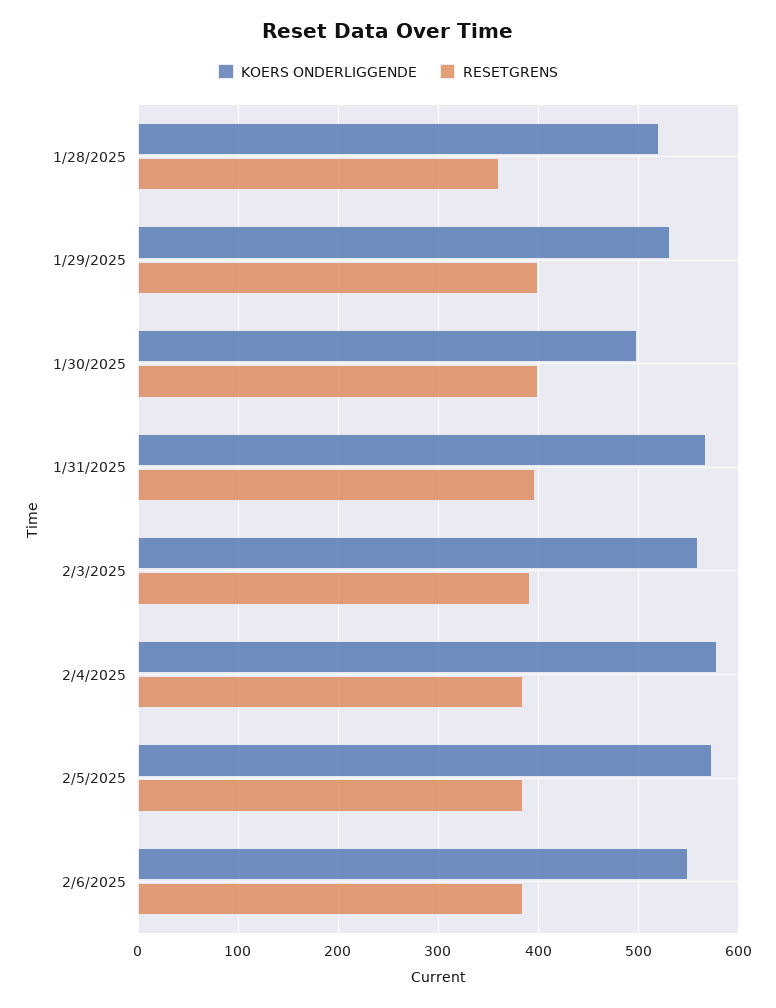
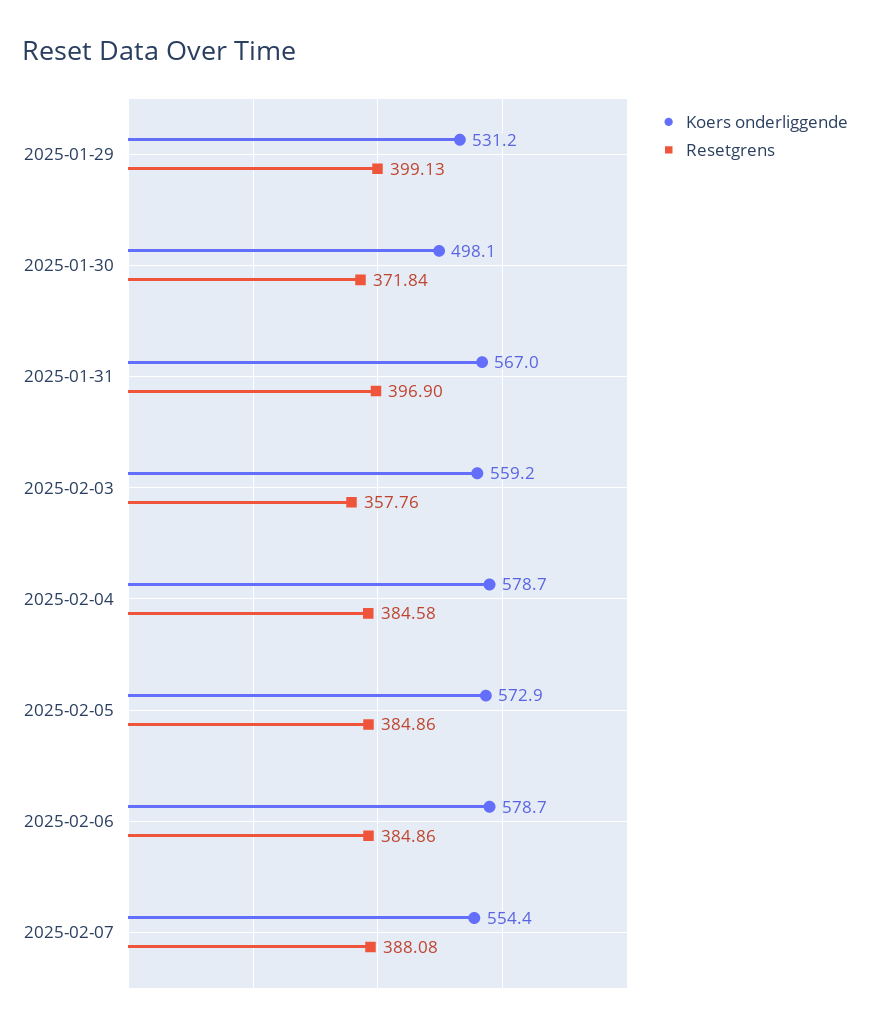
KOERS ONDERLIGGENDE, 1/28/2025: 520 -> none
RESETGRENS, 1/28/2025: 360 -> none
RESETGRENS, 1/30/2025: 400 -> 371.84
RESETGRENS, 2/3/2025: 390 -> 357.76
KOERS ONDERLIGGENDE, 2/6/2025: 550 -> 578.7
KOERS ONDERLIGGENDE, 2025-02-07: none -> 554.4
RESETGRENS, 2025-02-07: none -> 388.08

